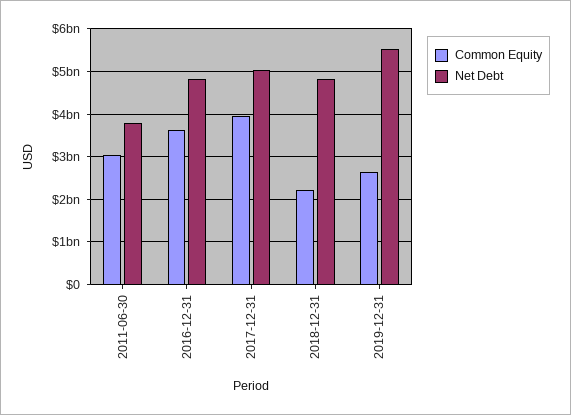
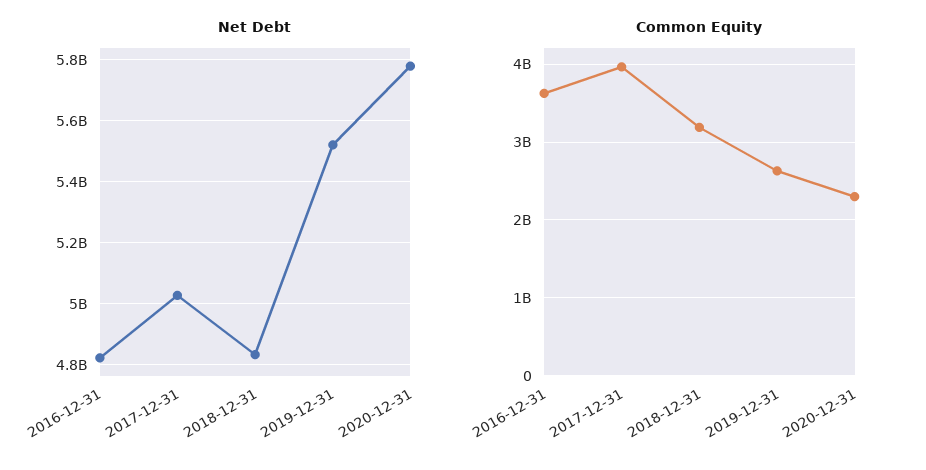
Common Equity, 2011-06-30: 3000000000 -> none
Net Debt, 2011-06-30: 3800000000 -> none
Common Equity, 2018-12-31: 2200000000 -> 3200000000
Net Debt, 2020-12-31: none -> 5780000000
Common Equity, 2020-12-31: none -> 2300000000

